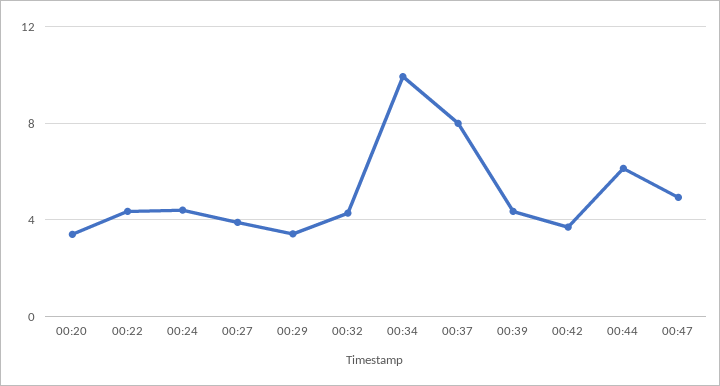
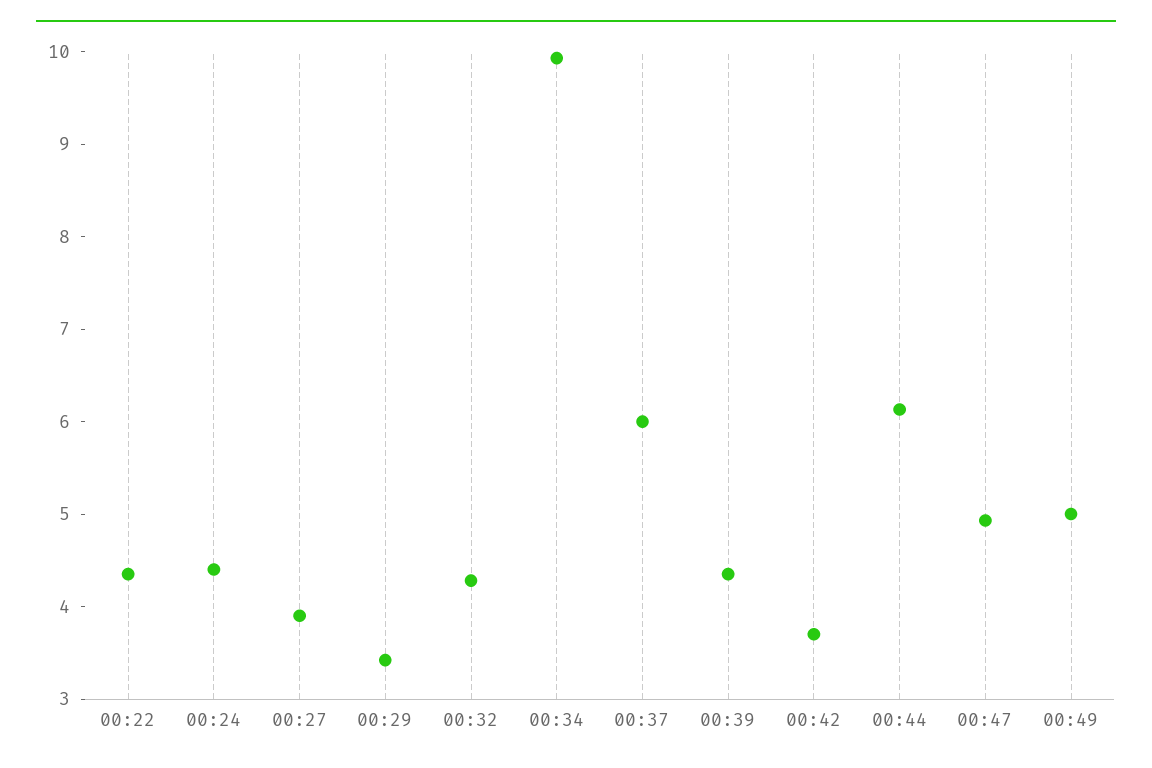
00:20: 3.5 -> none
00:37: 8 -> 6
00:49: none -> 5

